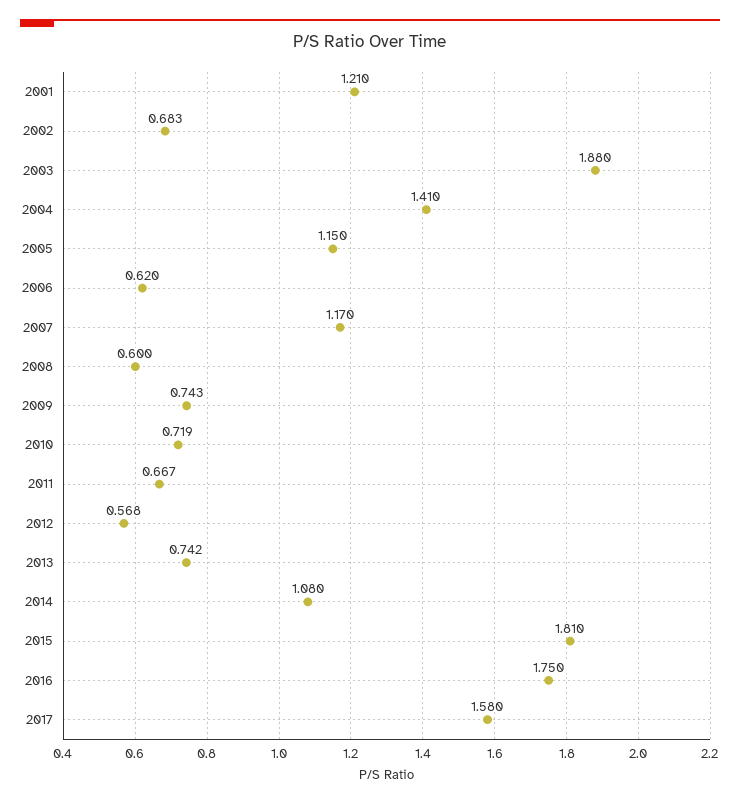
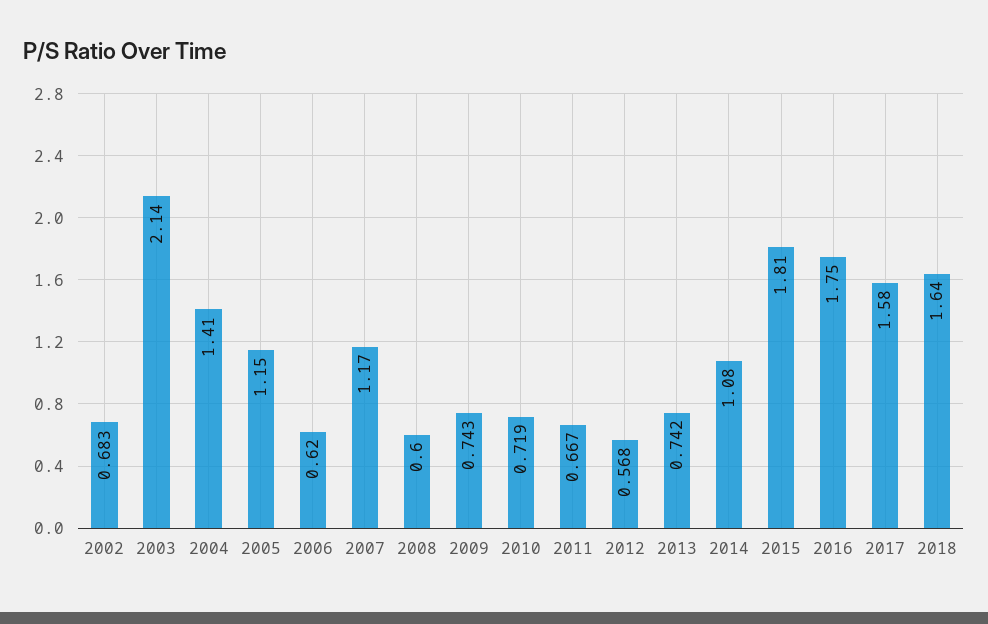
2001: 1.21 -> none
2003: 1.88 -> 2.14
2018: none -> 1.64

